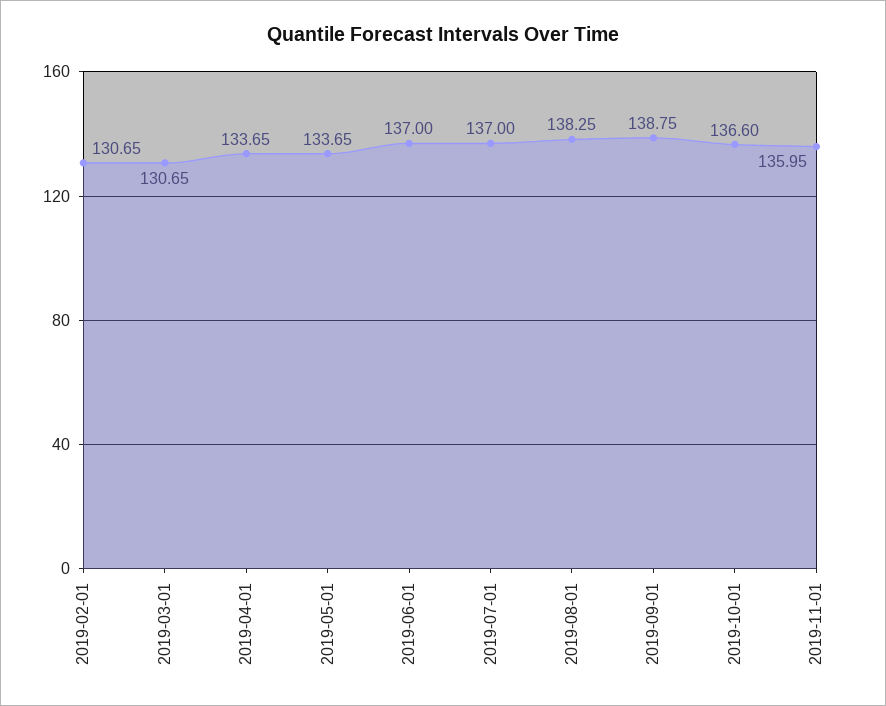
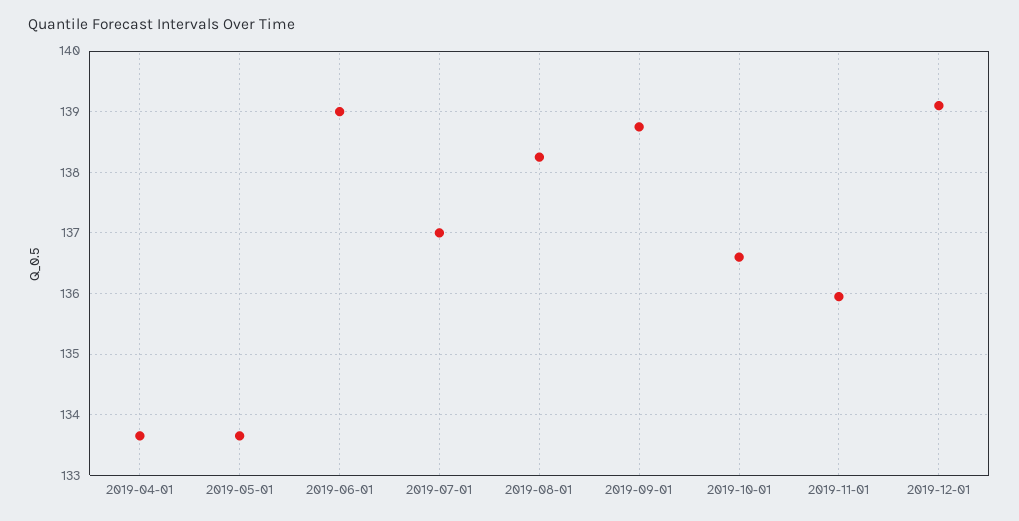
2019-02-01: 130.65 -> none
2019-03-01: 130.65 -> none
2019-06-01: 137 -> 139
2019-12-01: none -> 139.1

